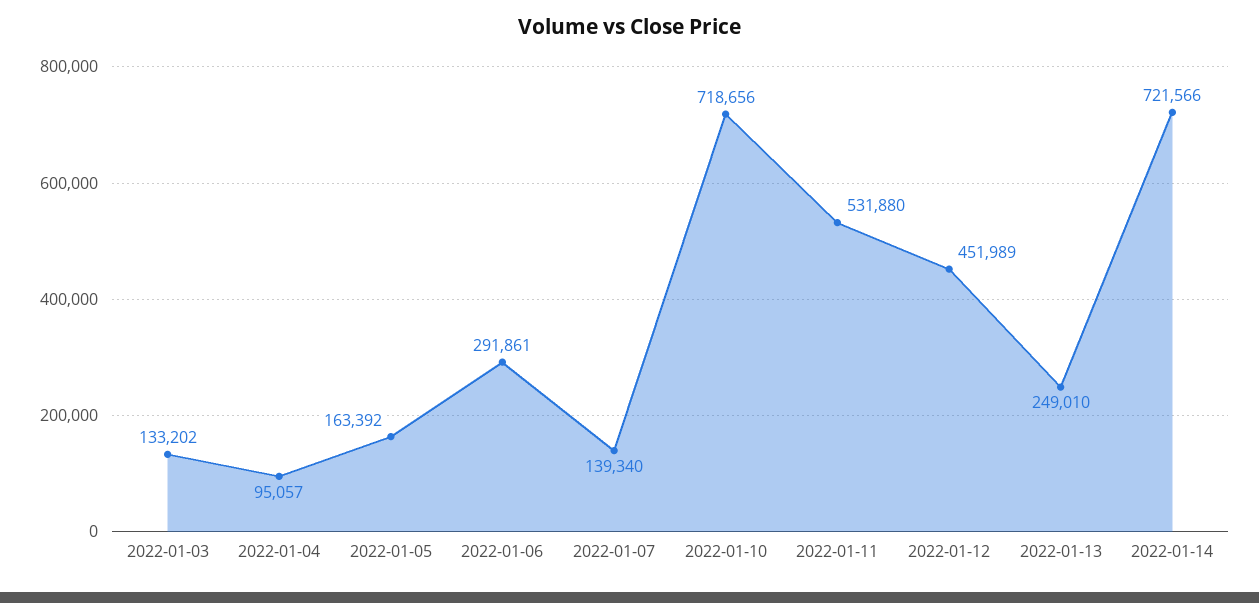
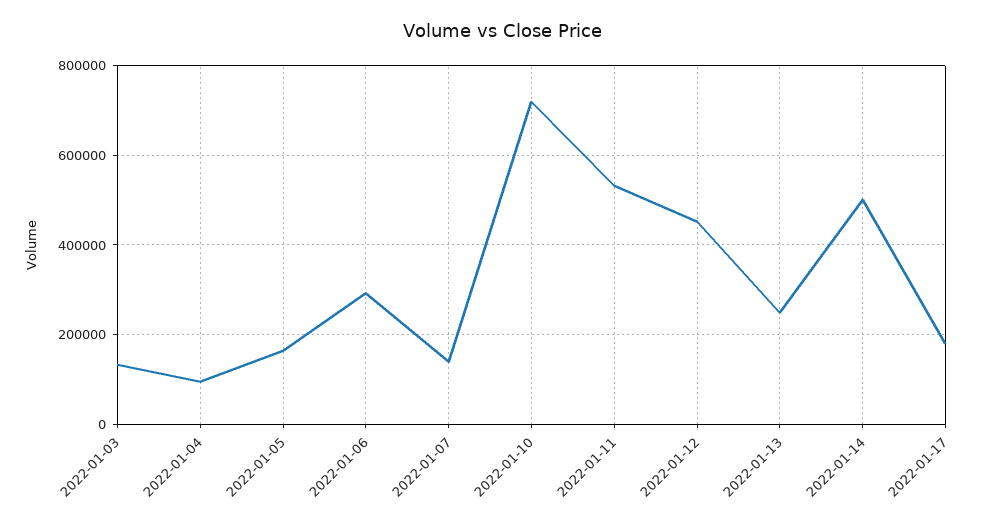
2022-01-14: 721566 -> 500000
2022-01-17: none -> 180000

